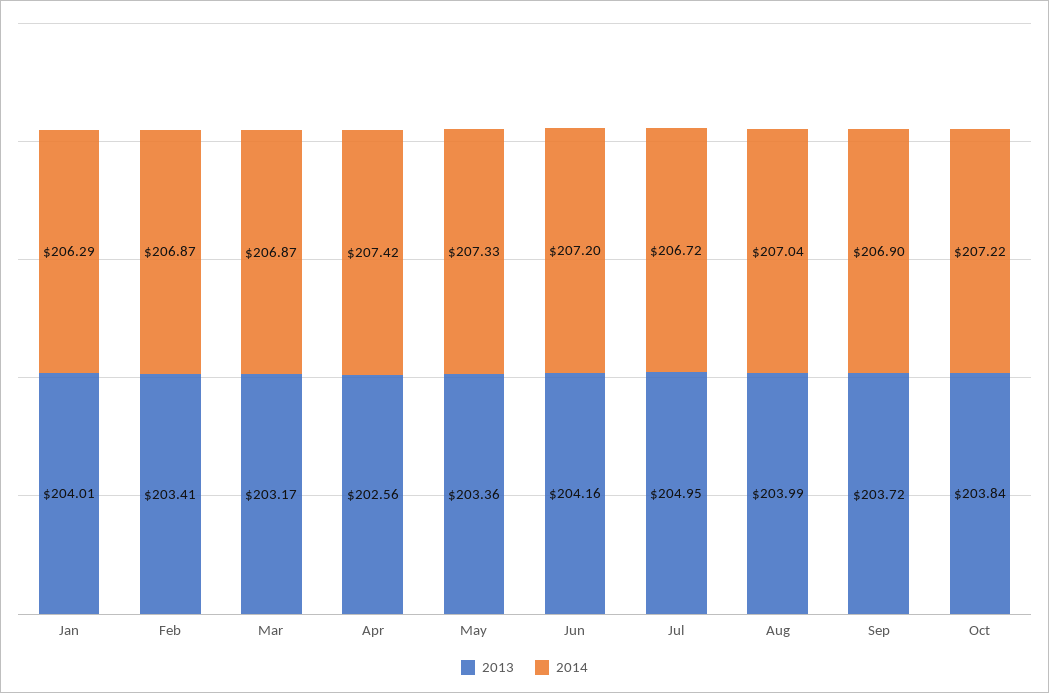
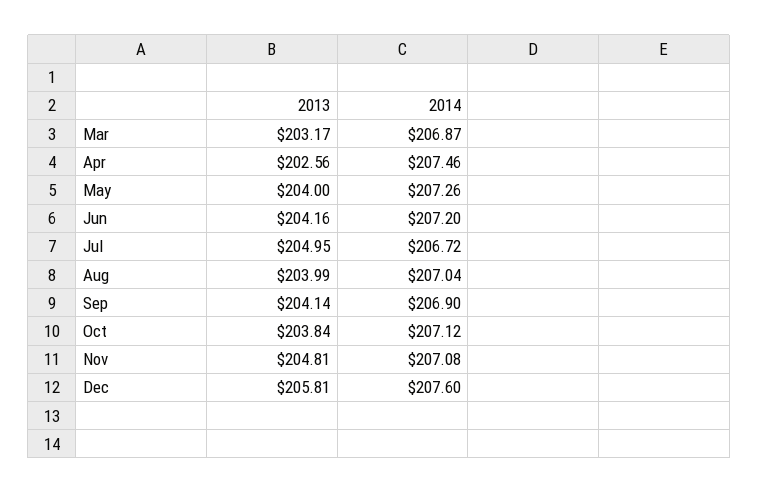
2013, Jan: 204.01 -> none
2014, Jan: 206.29 -> none
2013, Feb: 203.41 -> none
2014, Feb: 206.87 -> none
2014, Apr: 207.42 -> 207.46
2013, May: 203.36 -> 204
2014, May: 207.33 -> 207.26
2013, Sep: 203.72 -> 204.14
2014, Oct: 207.22 -> 207.12
2013, Nov: none -> 204.81
2014, Nov: none -> 207.08
2013, Dec: none -> 205.81
2014, Dec: none -> 207.6

